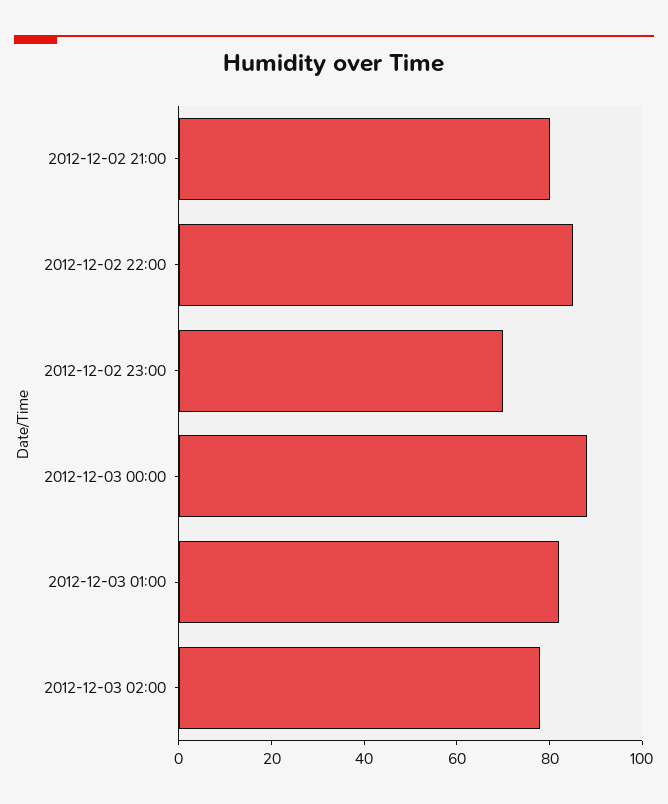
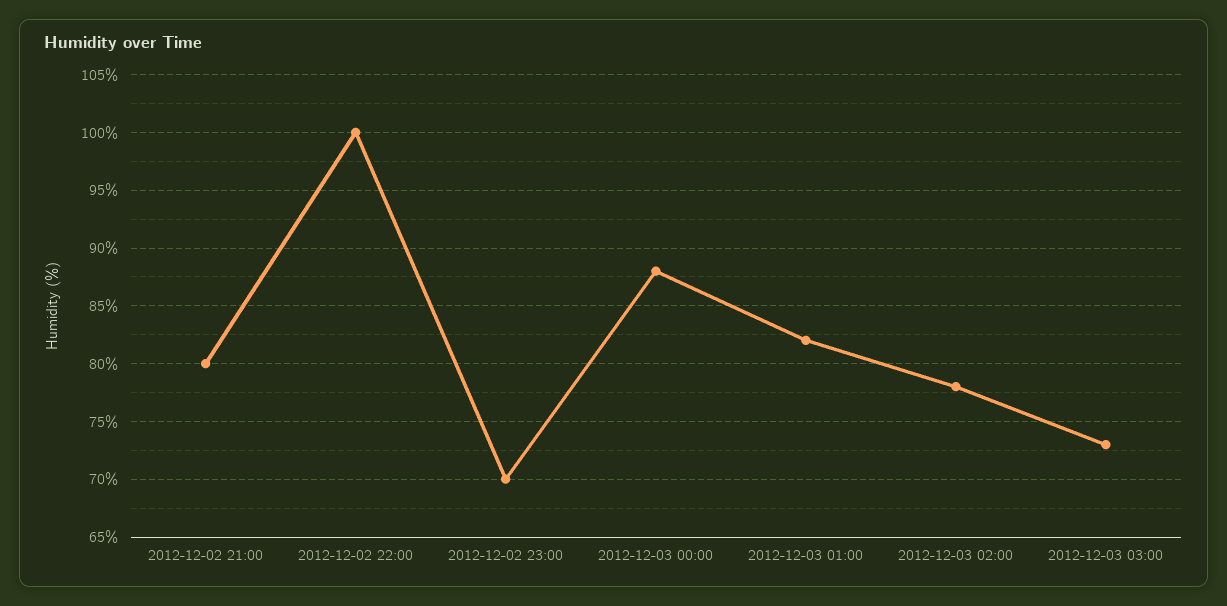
2012-12-02 22:00: 85 -> 100
2012-12-03 03:00: none -> 73

